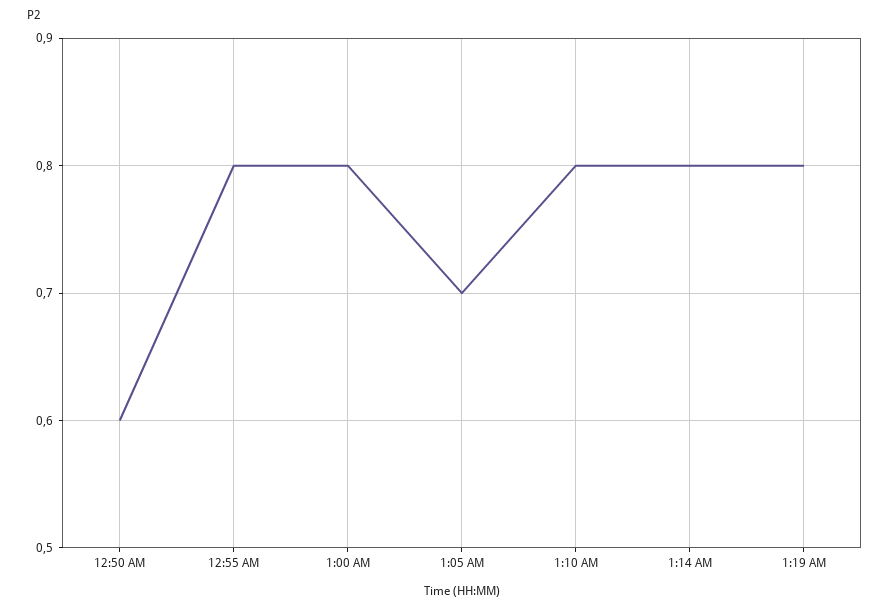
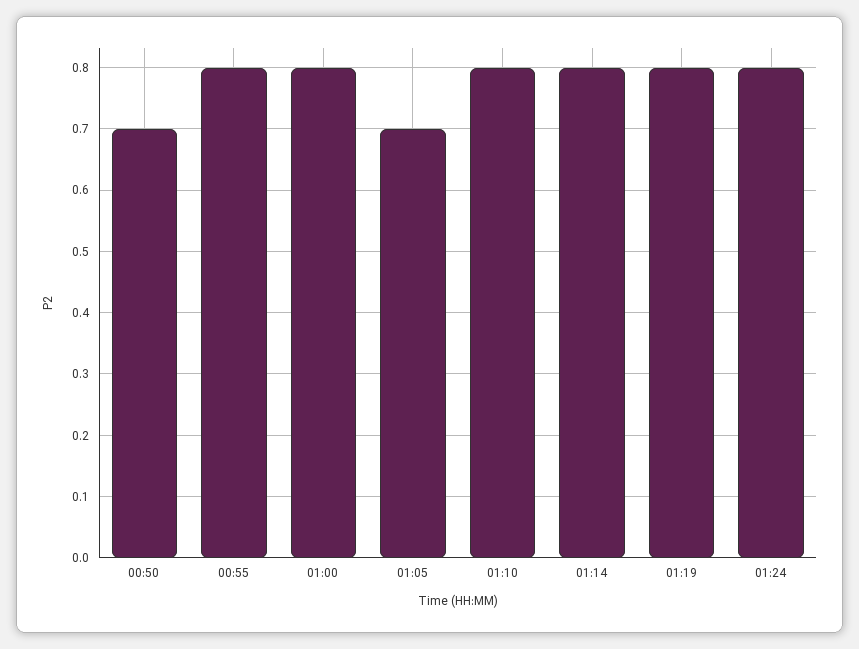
12:50 AM: 0.6 -> 0.7
01:24: none -> 0.8

